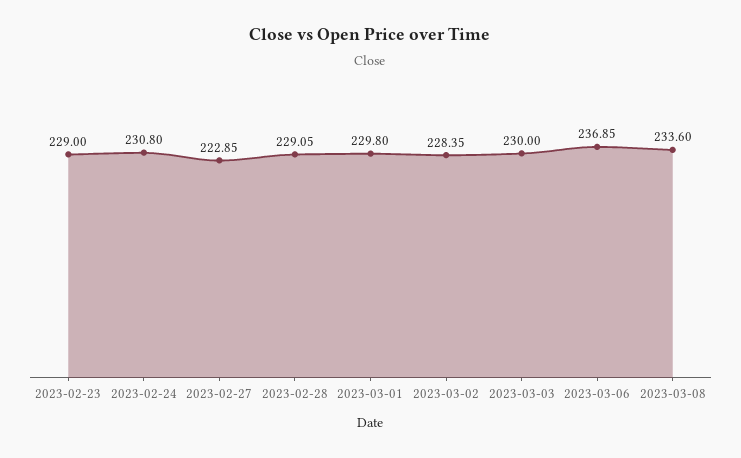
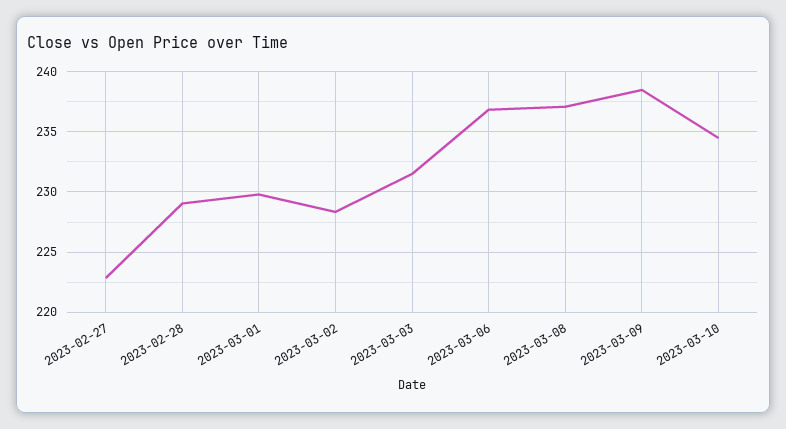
2023-02-23: 229 -> none
2023-02-24: 230.8 -> none
2023-03-03: 230 -> 231.5
2023-03-08: 233.6 -> 237
2023-03-09: none -> 238.5
2023-03-10: none -> 234.5

